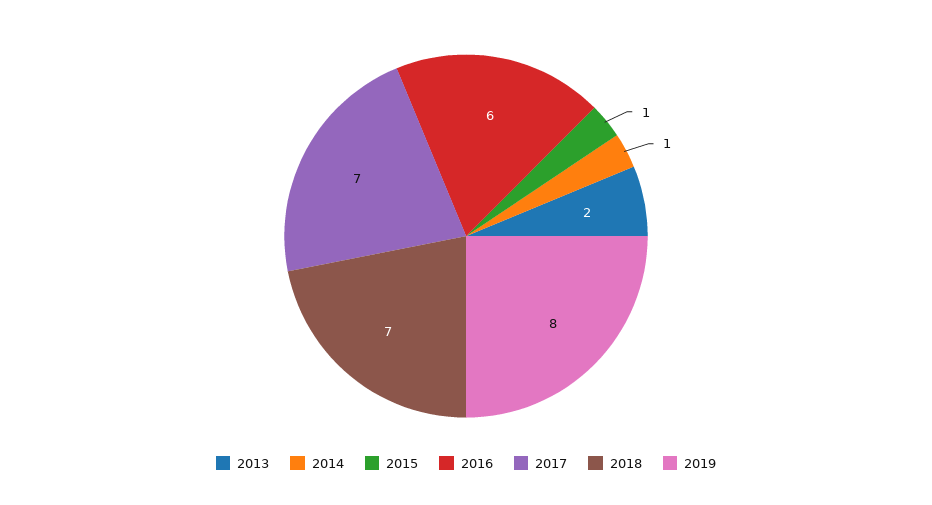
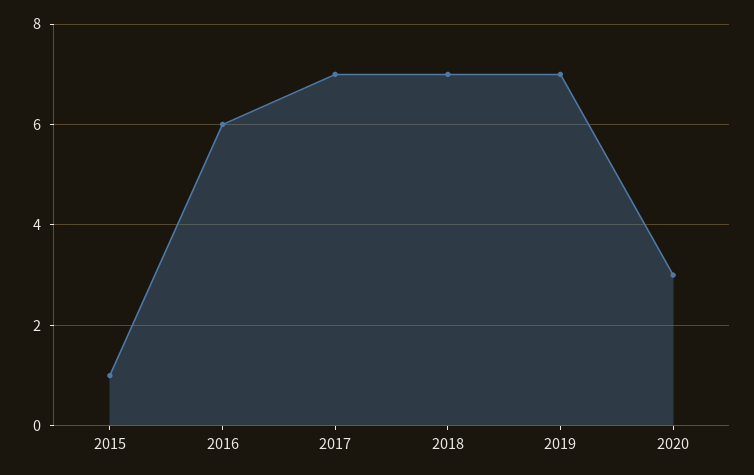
2013: 2 -> none
2014: 1 -> none
2019: 8 -> 7
2020: none -> 3

